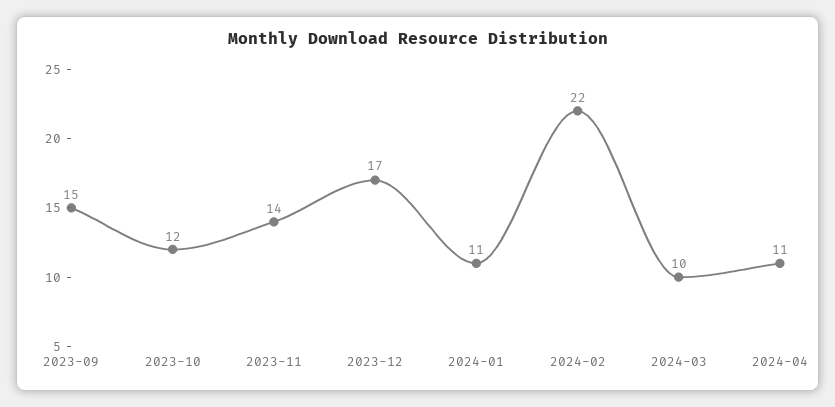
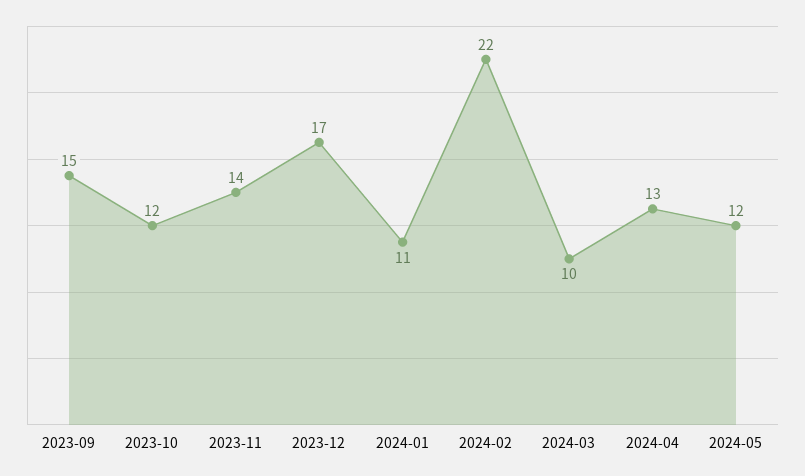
2024-04: 11 -> 13
2024-05: none -> 12

